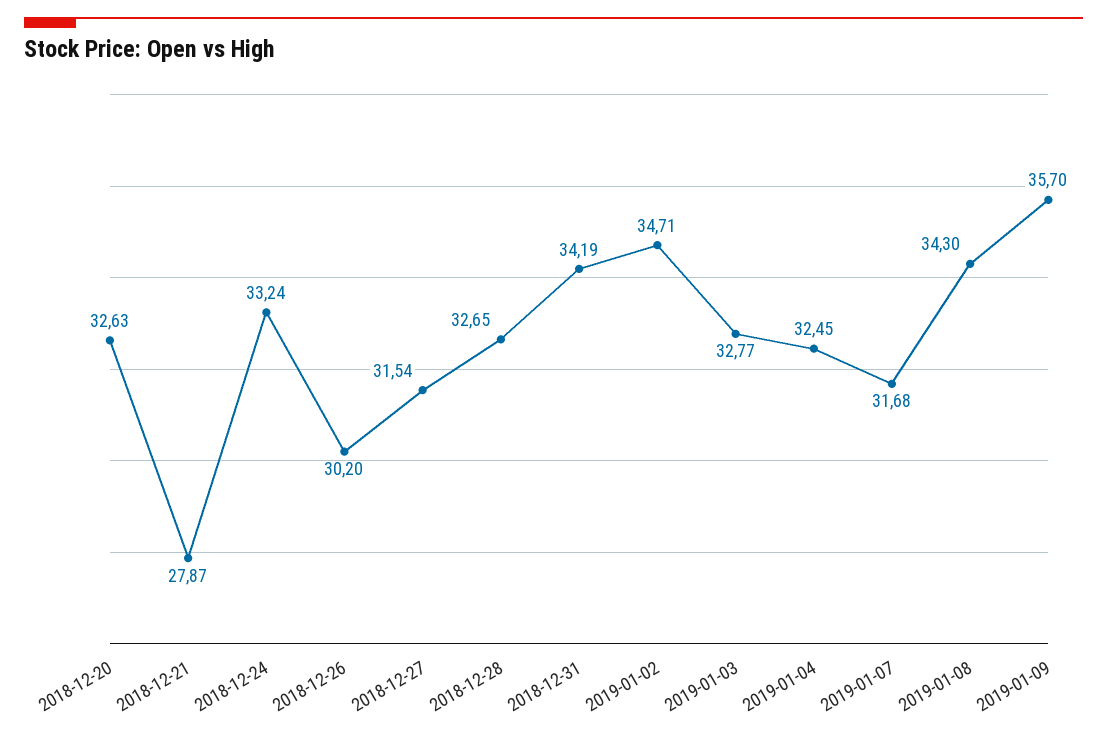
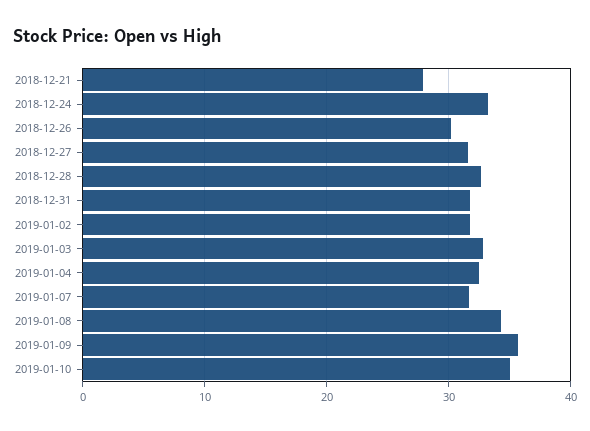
2018-12-20: 32.63 -> none
2018-12-31: 34.19 -> 32
2019-01-02: 34.71 -> 32
2019-01-10: none -> 35

